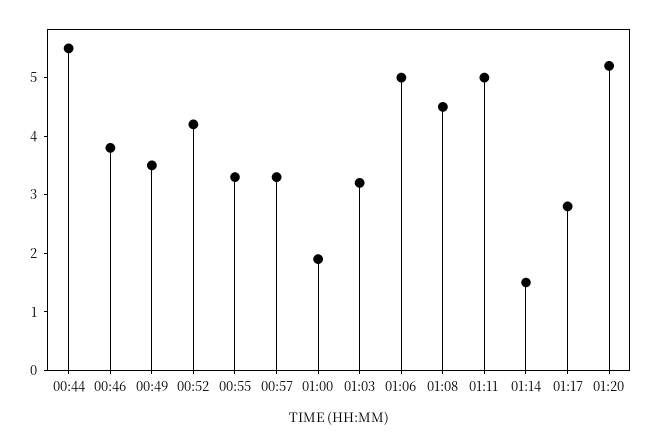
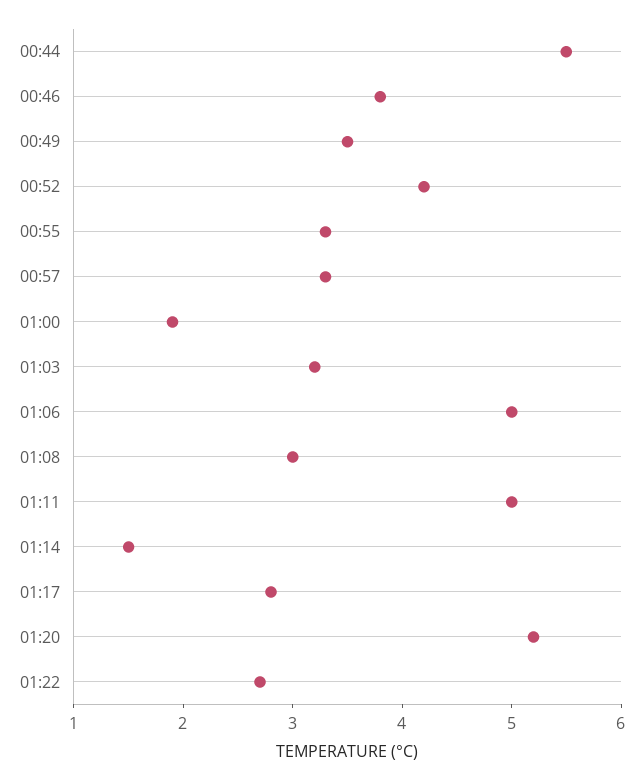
01:08: 4.5 -> 3
01:22: none -> 2.7

